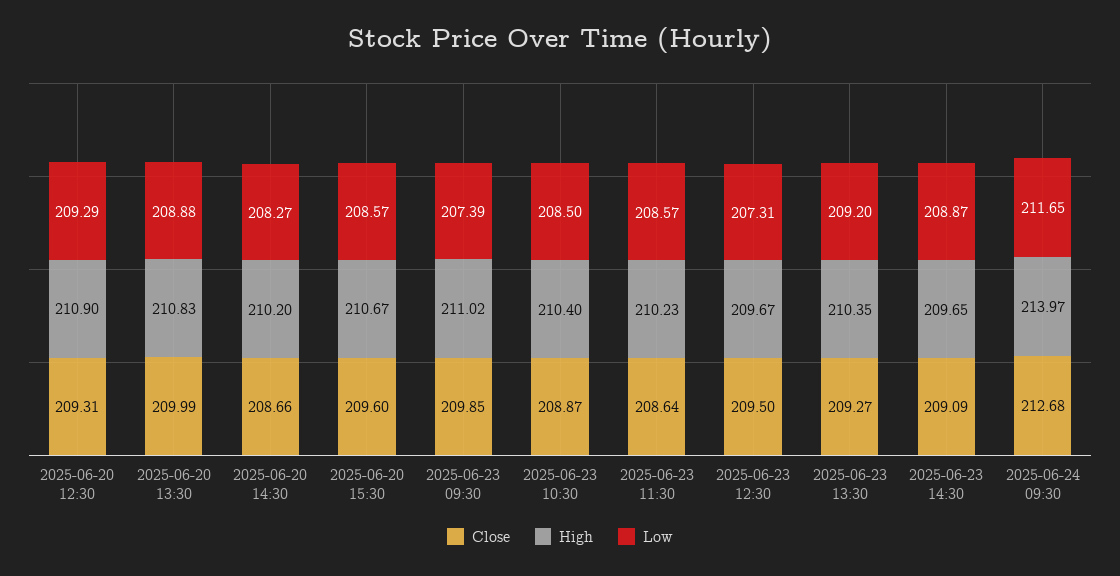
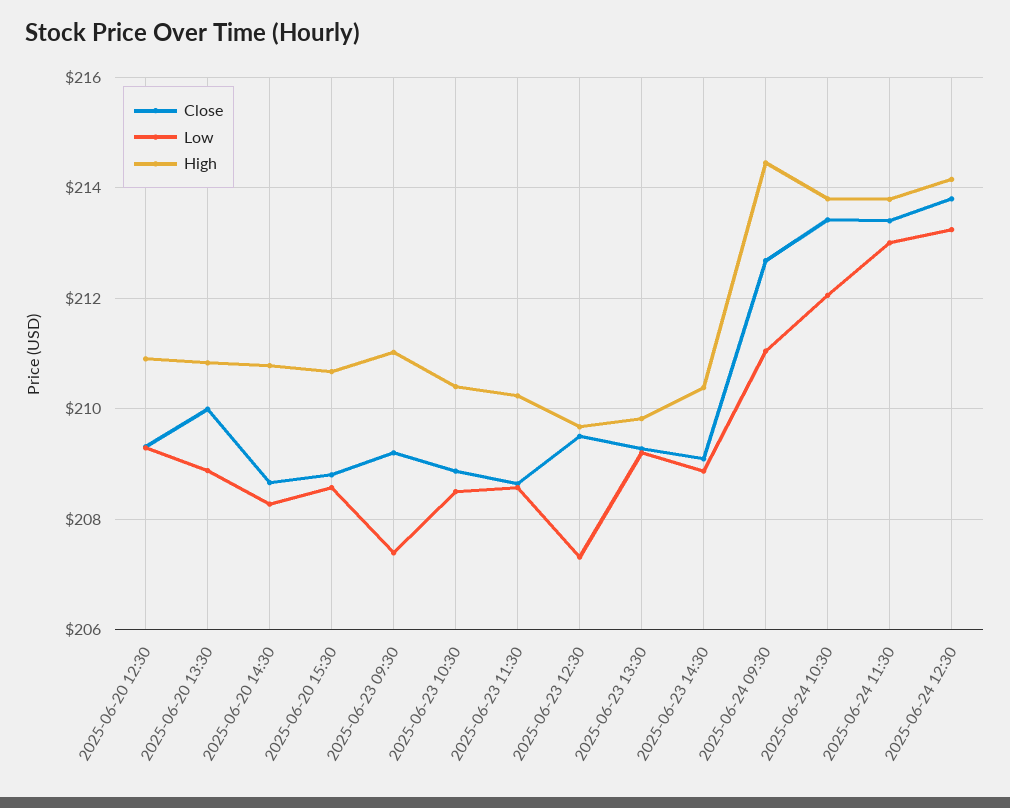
High, 2025-06-20 14:30: 210.2 -> 210.8
Close, 2025-06-20 15:30: 209.6 -> 208.8
Close, 2025-06-23 09:30: 209.85 -> 209.2
High, 2025-06-23 13:30: 210.35 -> 209.8
High, 2025-06-23 14:30: 209.65 -> 210.4
High, 2025-06-24 09:30: 213.97 -> 214.4
Low, 2025-06-24 09:30: 211.65 -> 211
Close, 2025-06-24 10:30: none -> 213.4
Low, 2025-06-24 10:30: none -> 212
High, 2025-06-24 10:30: none -> 213.8
Close, 2025-06-24 11:30: none -> 213.4
Low, 2025-06-24 11:30: none -> 213
High, 2025-06-24 11:30: none -> 213.8
Close, 2025-06-24 12:30: none -> 213.8
Low, 2025-06-24 12:30: none -> 213.2
High, 2025-06-24 12:30: none -> 214.2

